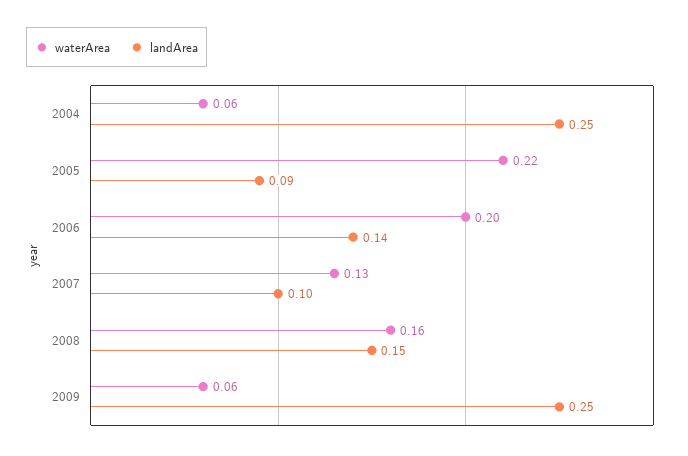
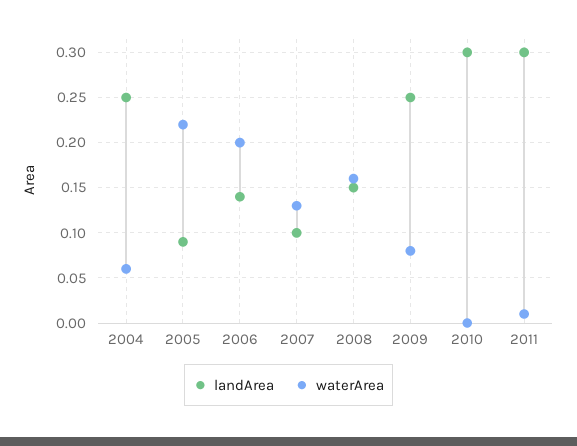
waterArea, 2009: 0.06 -> 0.08
landArea, 2010: none -> 0.3
waterArea, 2010: none -> 0
landArea, 2011: none -> 0.3
waterArea, 2011: none -> 0.01

